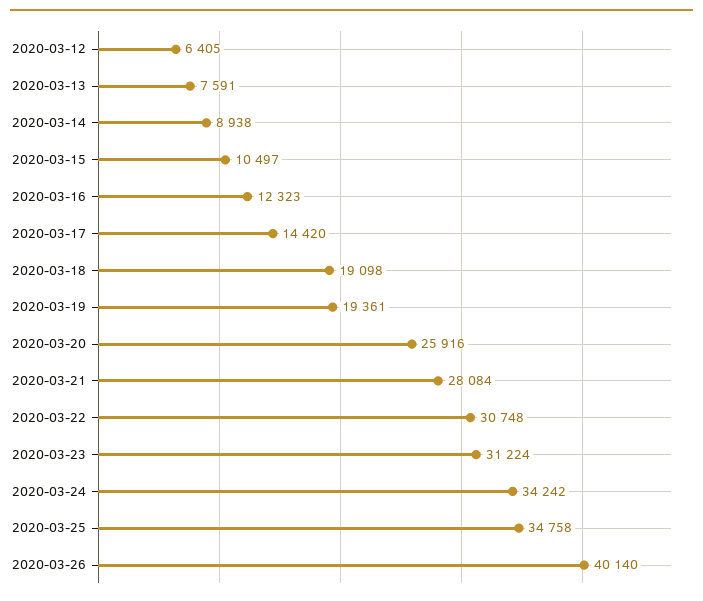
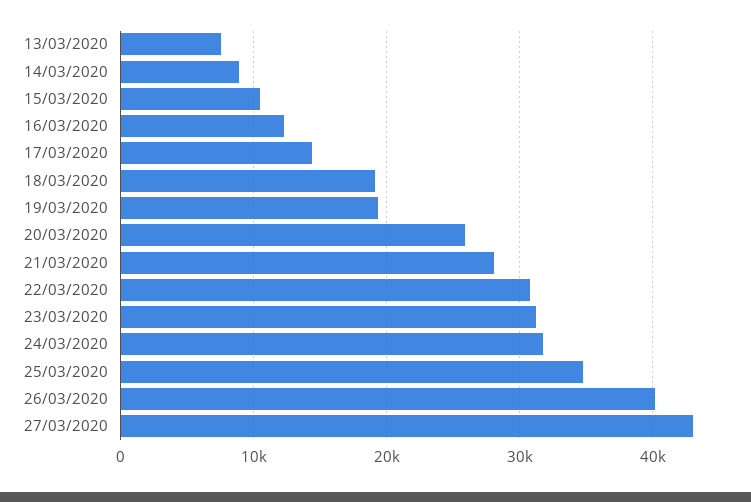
2020-03-12: 6405 -> none
2020-03-24: 34242 -> 32000
27/03/2020: none -> 43000

